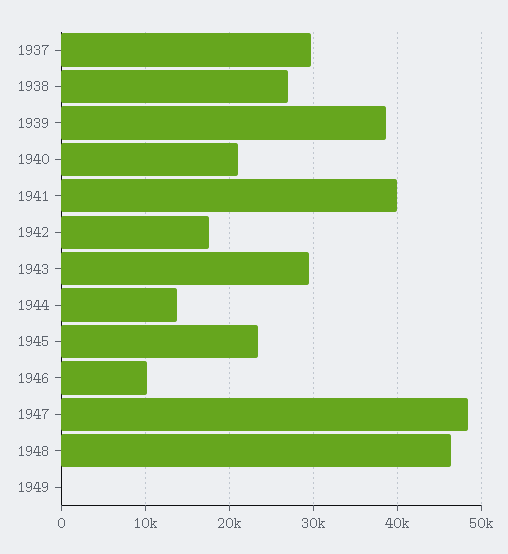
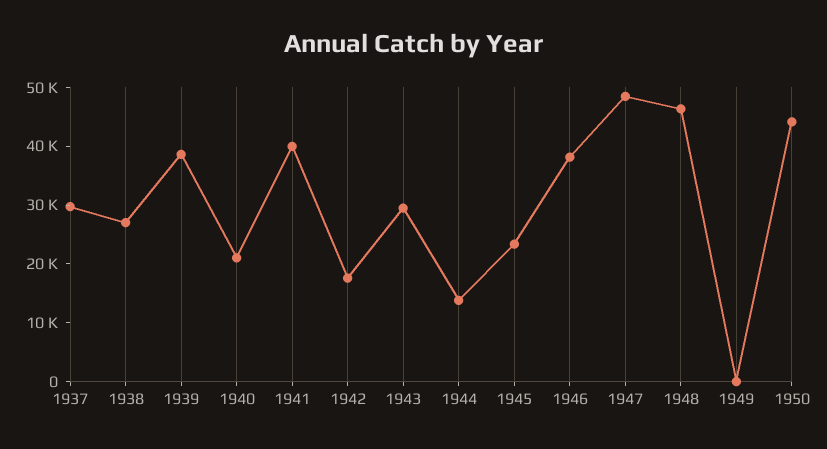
1946: 10000 -> 38000
1950: none -> 44000

